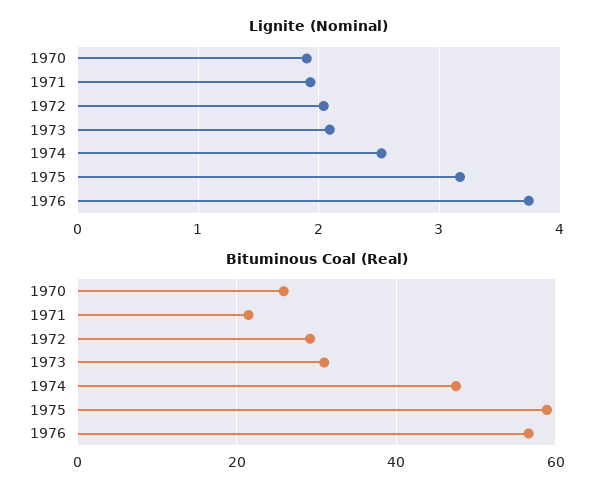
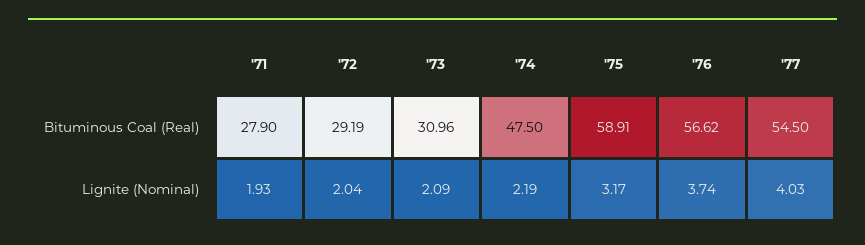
Lignite (Nominal), 1970: 1.9 -> none
Lignite (Nominal), 1974: 2.5 -> 2.19
Bituminous Coal (Real), 1970: 26 -> none
Bituminous Coal (Real), 1971: 22 -> 27.9
Bituminous Coal (Real), '77: none -> 54.5
Lignite (Nominal), '77: none -> 4.03

